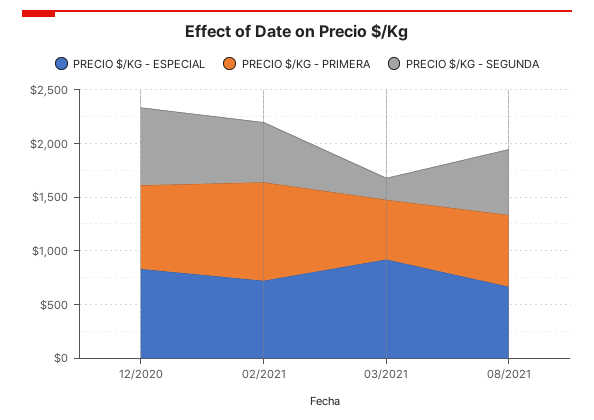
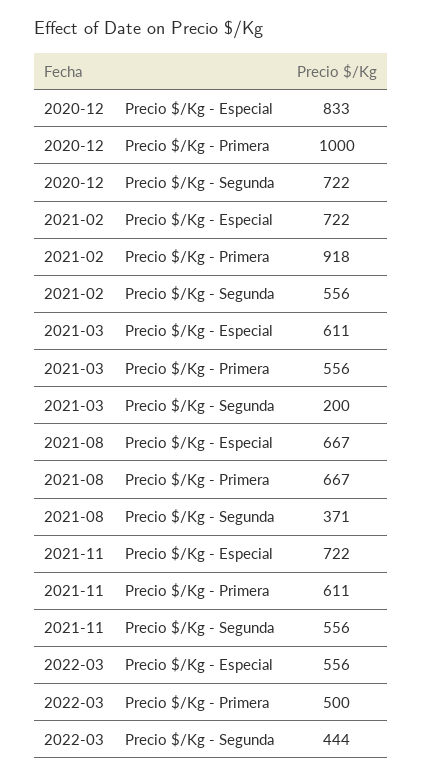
PRECIO $/KG - PRIMERA, 12/2020: 800 -> 1000
PRECIO $/KG - ESPECIAL, 03/2021: 900 -> 611
PRECIO $/KG - SEGUNDA, 08/2021: 600 -> 371
PRECIO $/KG - ESPECIAL, 2021-11: none -> 722
PRECIO $/KG - PRIMERA, 2021-11: none -> 611
PRECIO $/KG - SEGUNDA, 2021-11: none -> 556
PRECIO $/KG - ESPECIAL, 2022-03: none -> 556
PRECIO $/KG - PRIMERA, 2022-03: none -> 500
PRECIO $/KG - SEGUNDA, 2022-03: none -> 444

